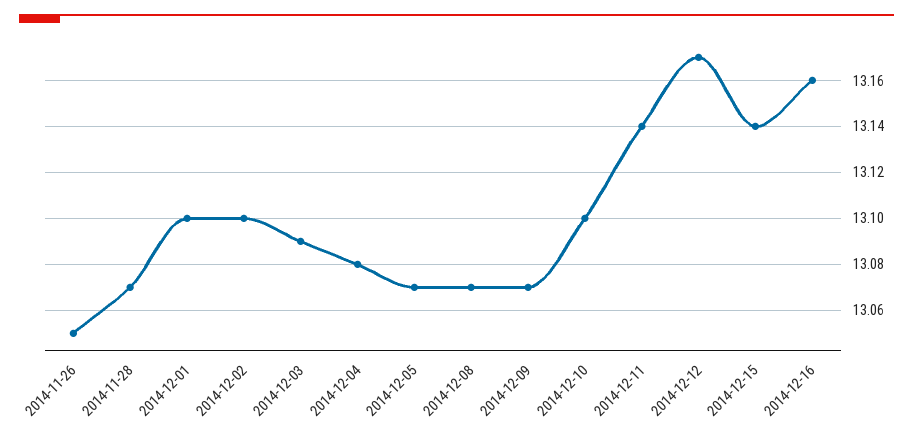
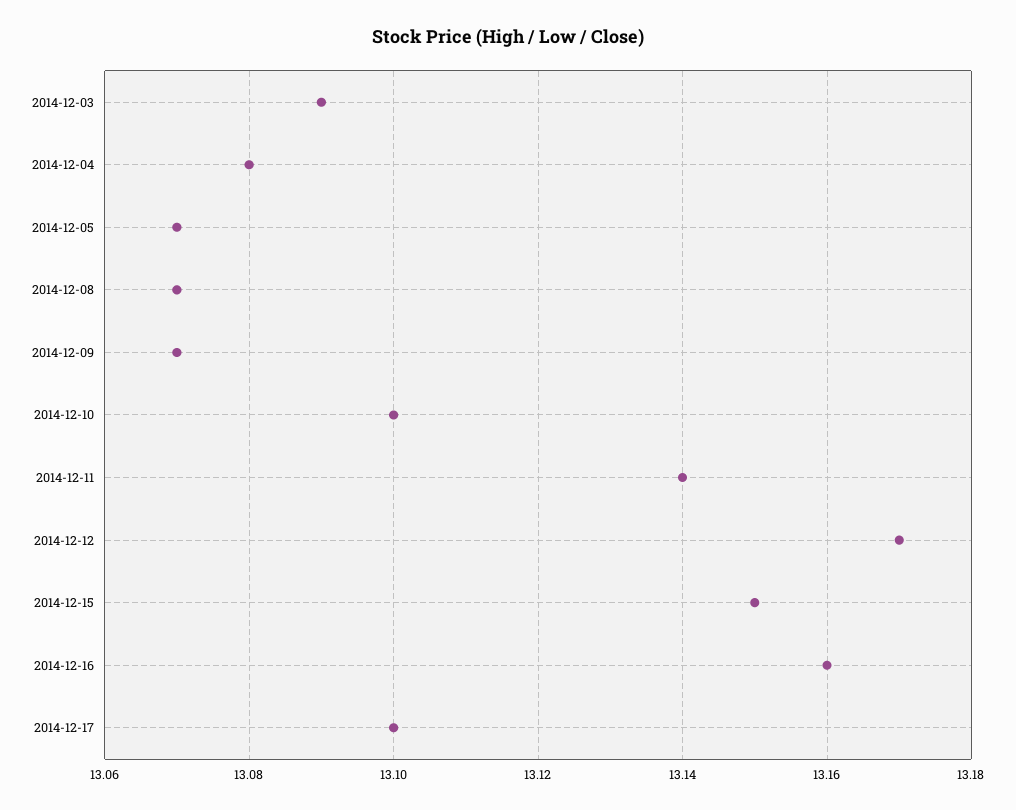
2014-11-26: 13.05 -> none
2014-11-28: 13.07 -> none
2014-12-01: 13.1 -> none
2014-12-02: 13.1 -> none
2014-12-15: 13.14 -> 13.15
2014-12-17: none -> 13.1

